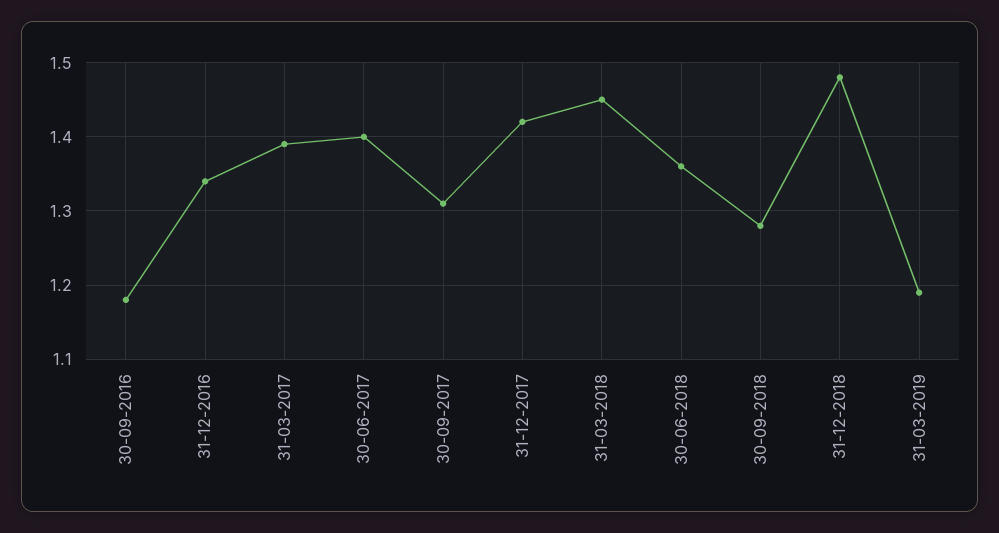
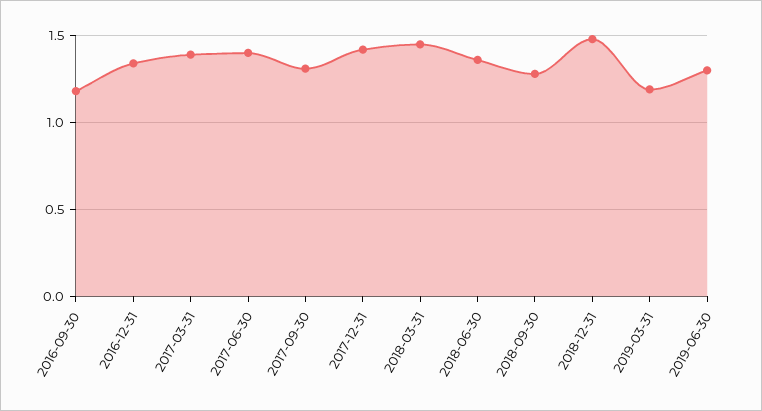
2019-06-30: none -> 1.3

